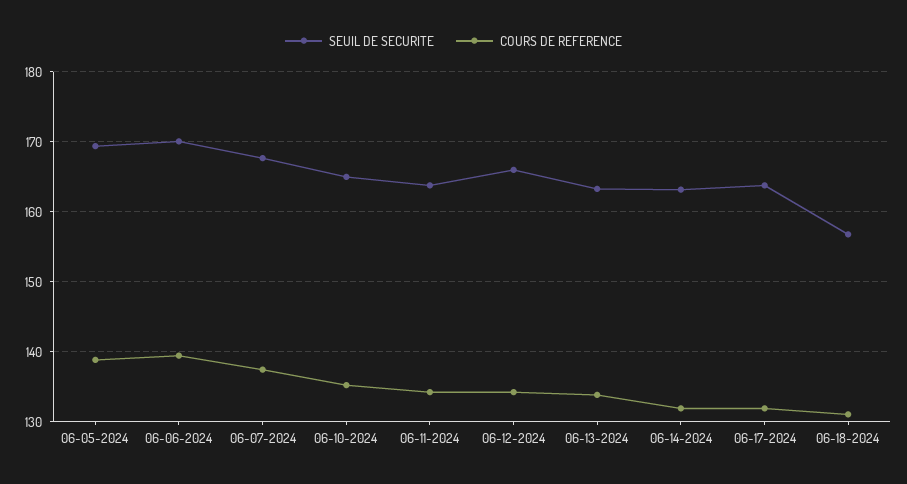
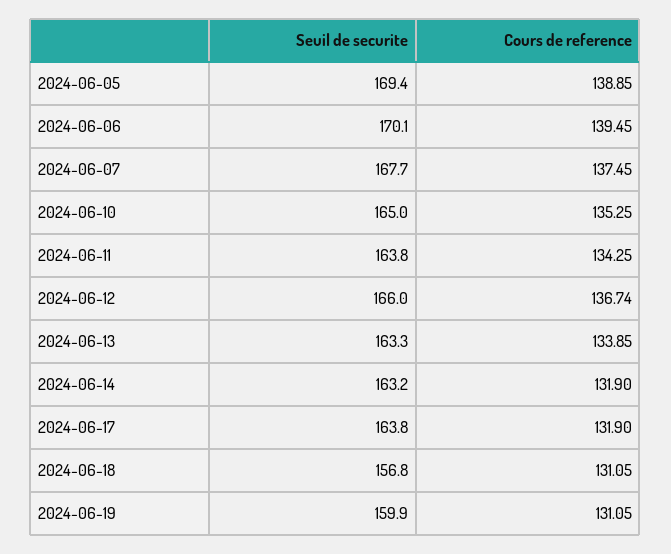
COURS DE REFERENCE, 06-12-2024: 134 -> 136.74
SEUIL DE SECURITE, 2024-06-19: none -> 159.9
COURS DE REFERENCE, 2024-06-19: none -> 131.05

